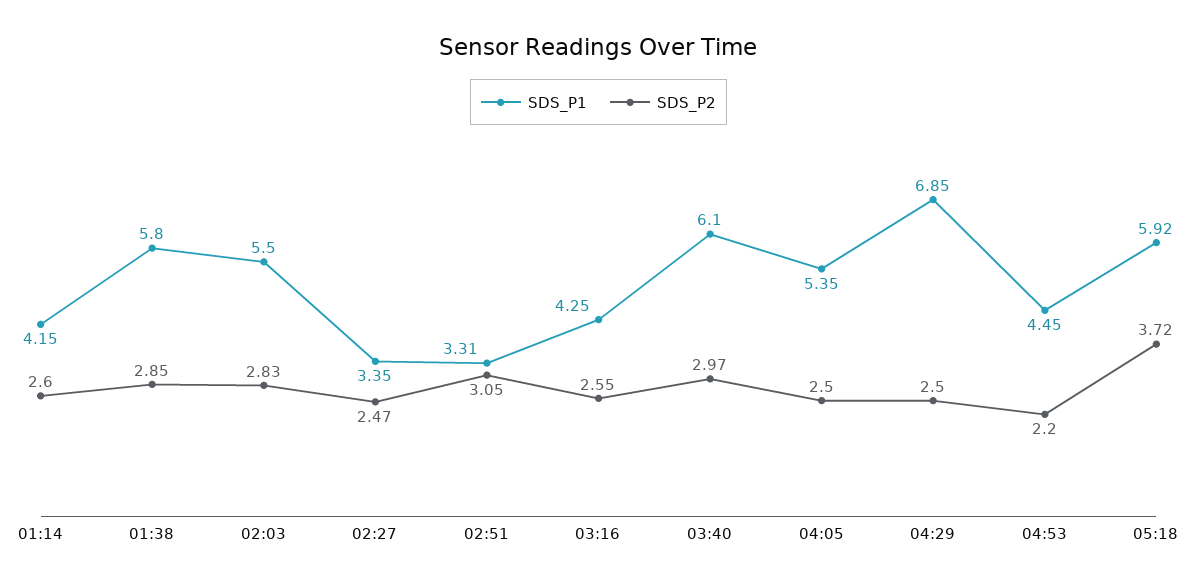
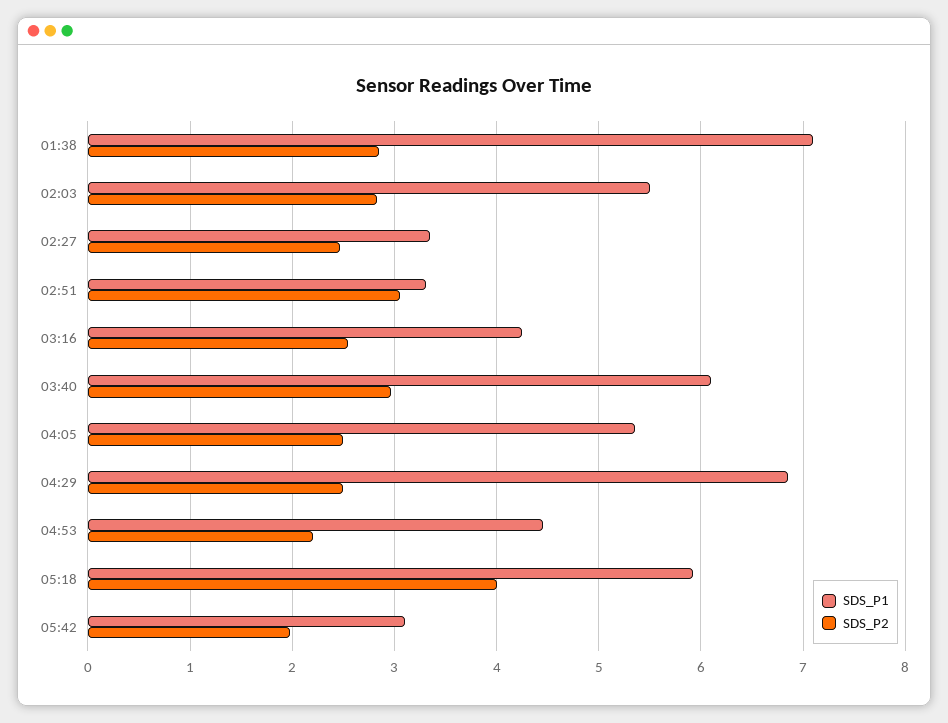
SDS_P1, 01:14: 4.15 -> none
SDS_P2, 01:14: 2.6 -> none
SDS_P1, 01:38: 5.8 -> 7.1
SDS_P2, 05:18: 3.72 -> 4
SDS_P1, 05:42: none -> 3.1
SDS_P2, 05:42: none -> 2

